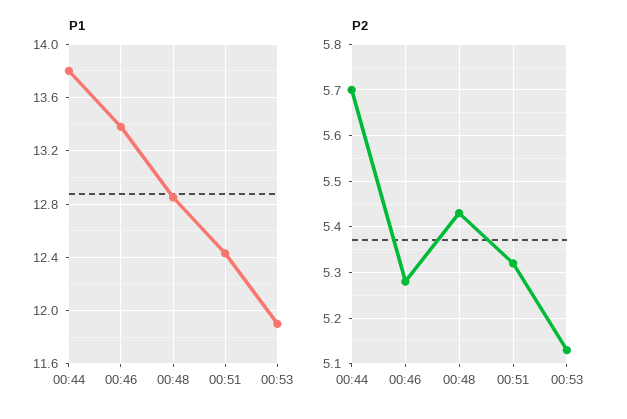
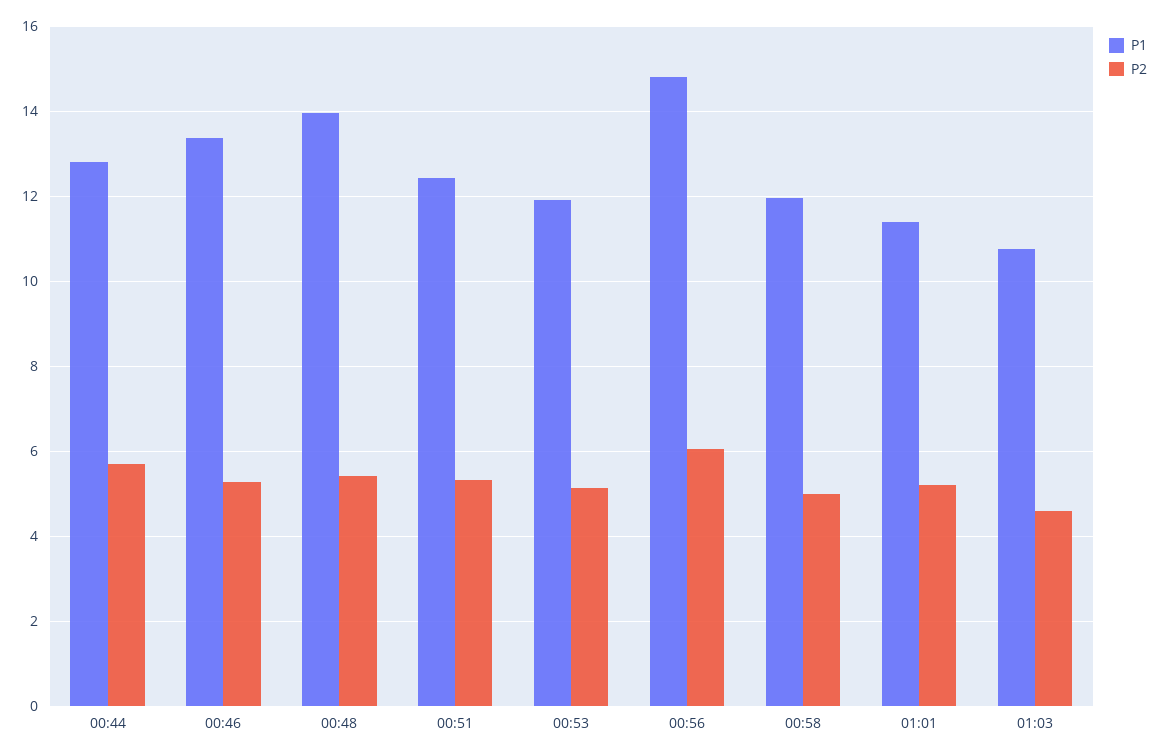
P1, 00:44: 13.8 -> 12.8
P1, 00:48: 12.85 -> 14
P1, 00:56: none -> 14.8
P2, 00:56: none -> 6
P1, 00:58: none -> 12
P2, 00:58: none -> 5
P1, 01:01: none -> 11.4
P2, 01:01: none -> 5.2
P1, 01:03: none -> 10.8
P2, 01:03: none -> 4.6

